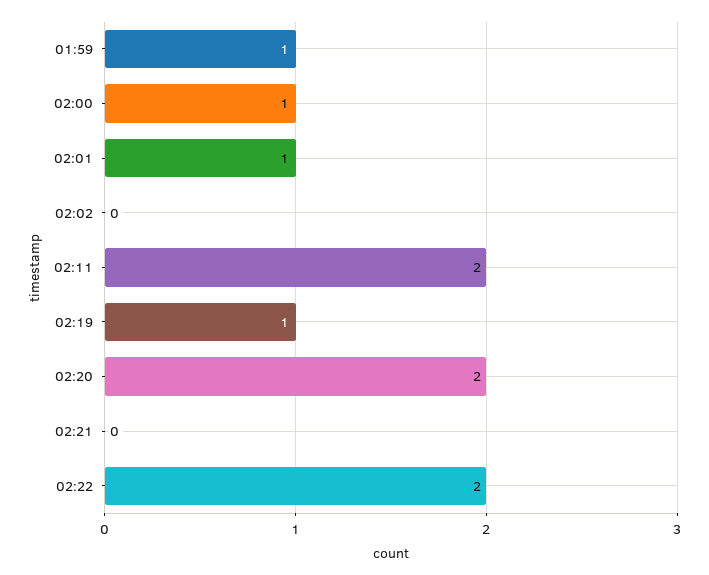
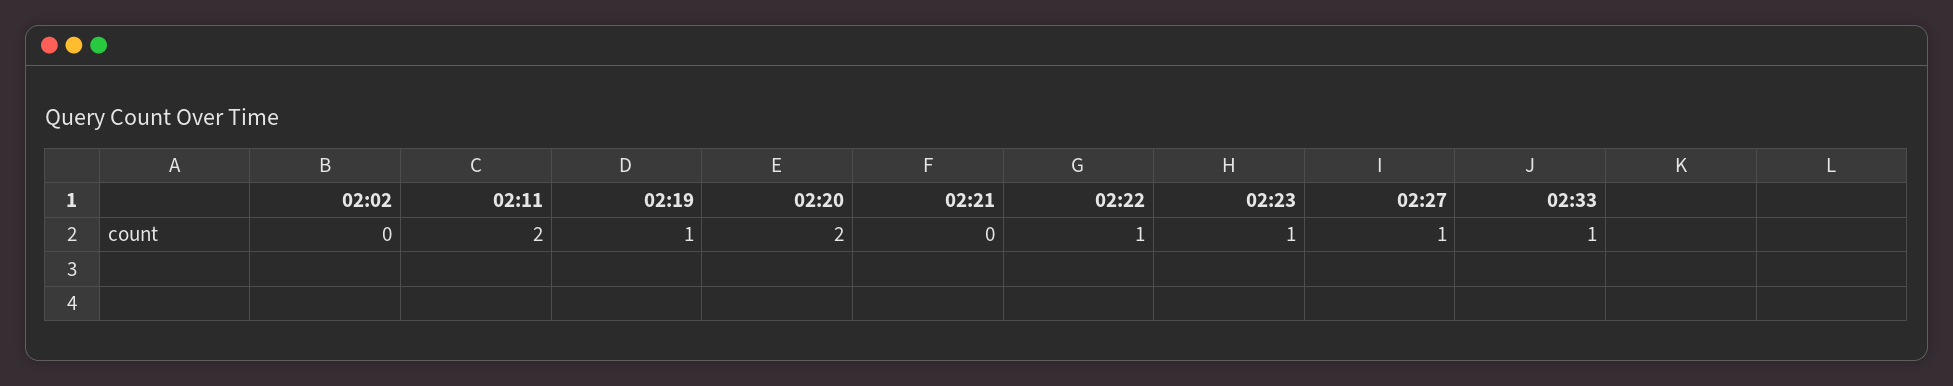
01:59: 1 -> none
02:00: 1 -> none
02:01: 1 -> none
02:22: 2 -> 1
02:23: none -> 1
02:27: none -> 1
02:33: none -> 1

